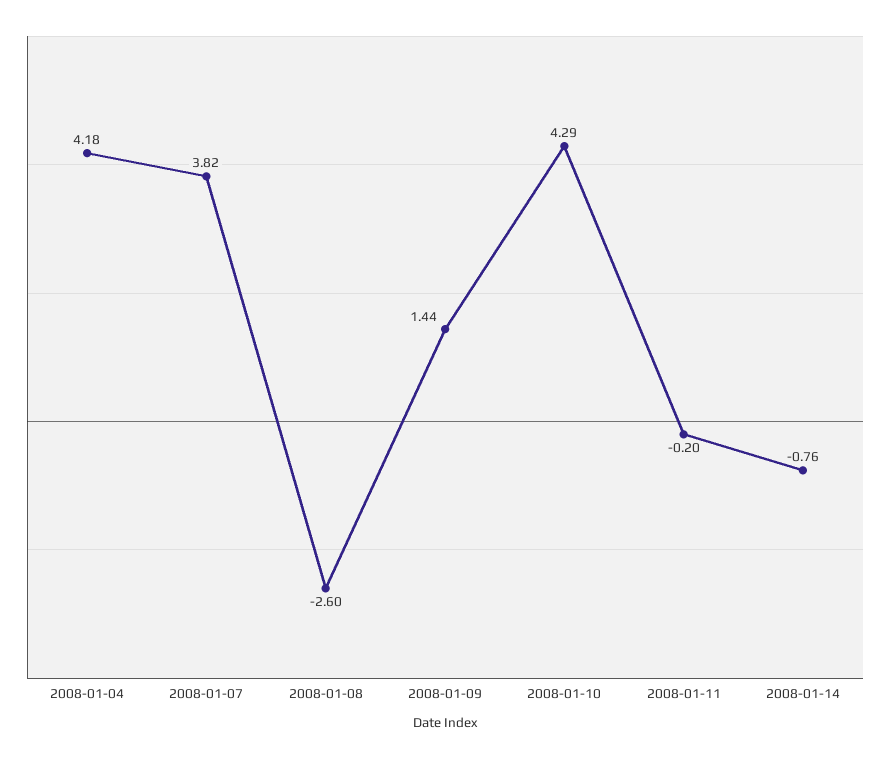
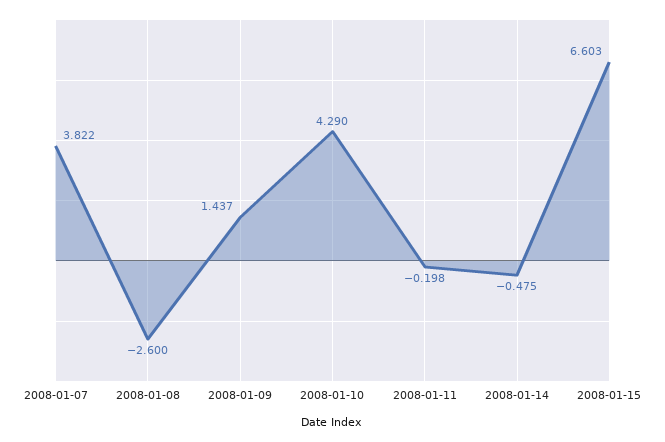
2008-01-04: 4.18 -> none
2008-01-14: -0.76 -> -0.475
2008-01-15: none -> 6.603

